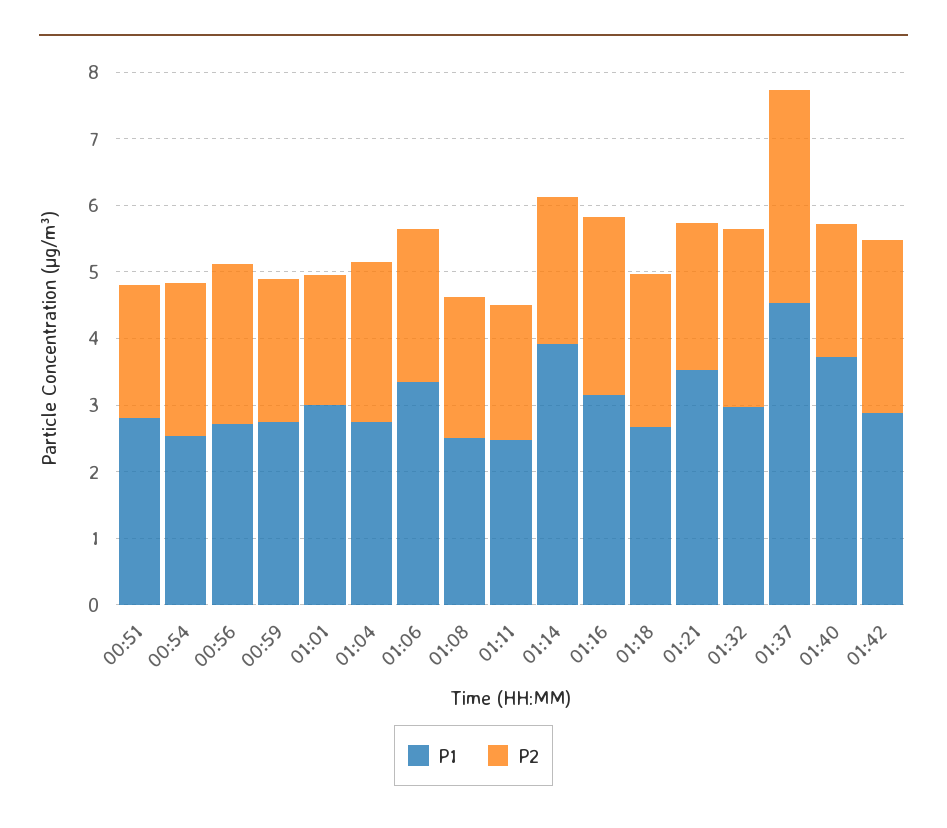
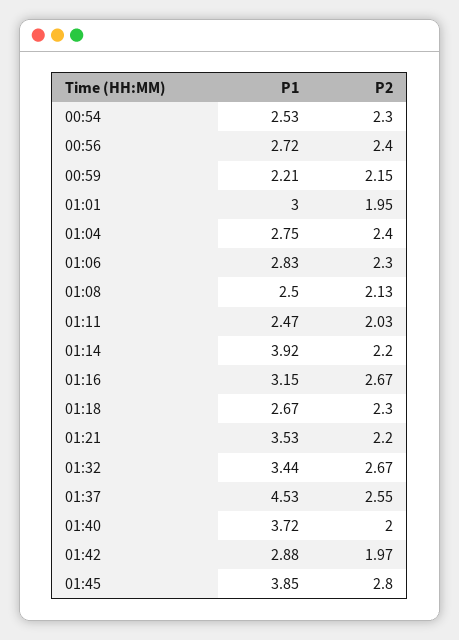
P1, 00:51: 2.8 -> none
P2, 00:51: 2 -> none
P1, 00:59: 2.8 -> 2.21
P1, 01:06: 3.4 -> 2.83
P1, 01:32: 3 -> 3.44
P2, 01:37: 3.2 -> 2.55
P2, 01:42: 2.6 -> 1.97
P1, 01:45: none -> 3.85
P2, 01:45: none -> 2.8

